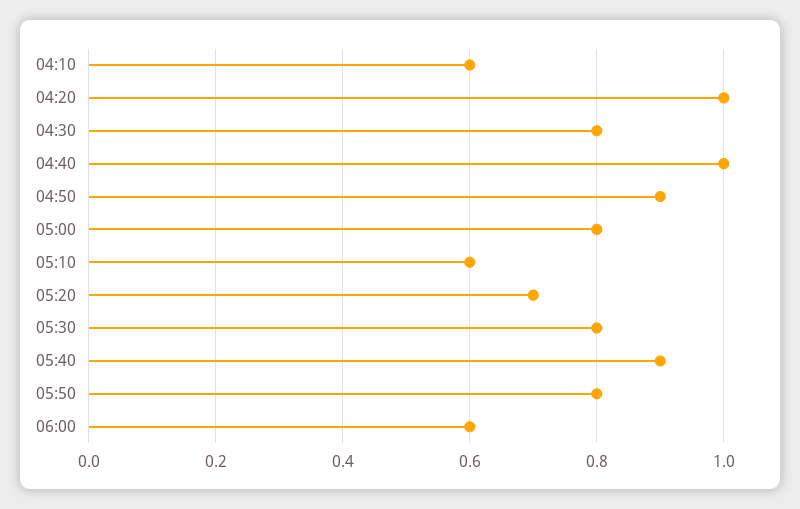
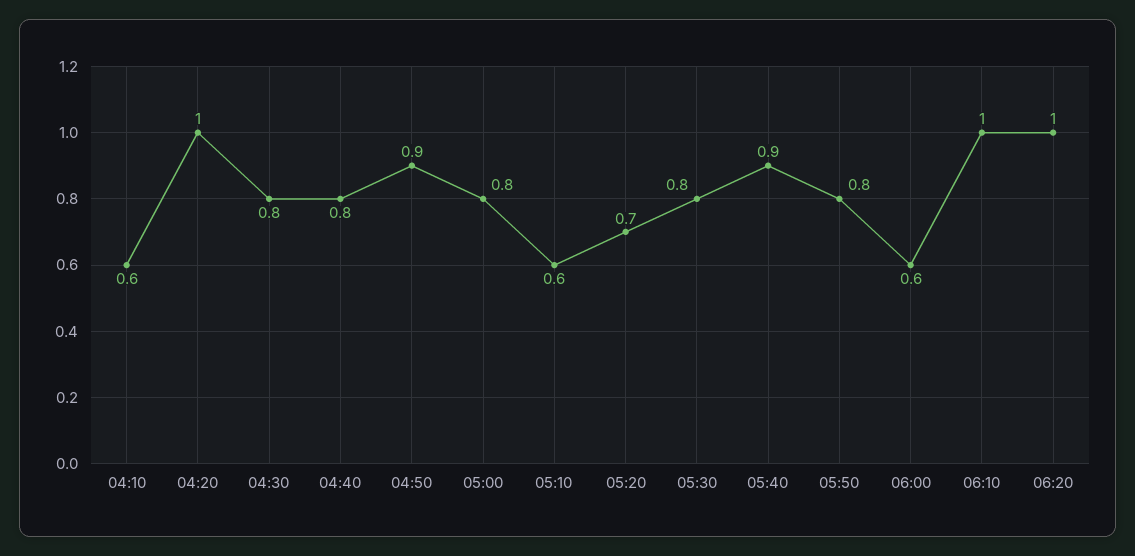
04:40: 1 -> 0.8
06:10: none -> 1
06:20: none -> 1

